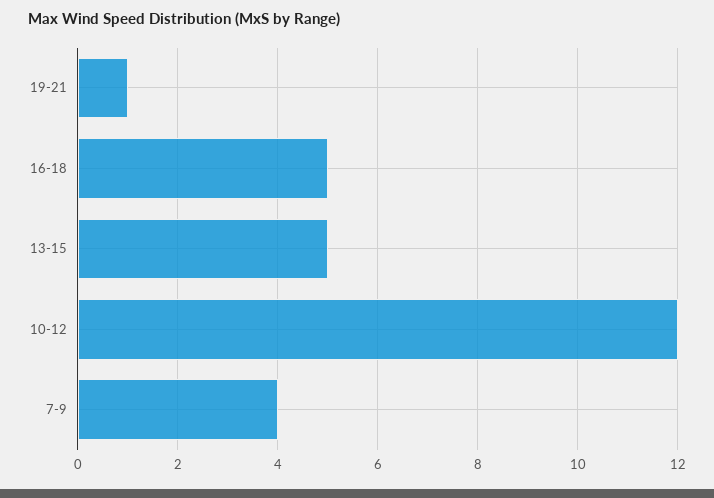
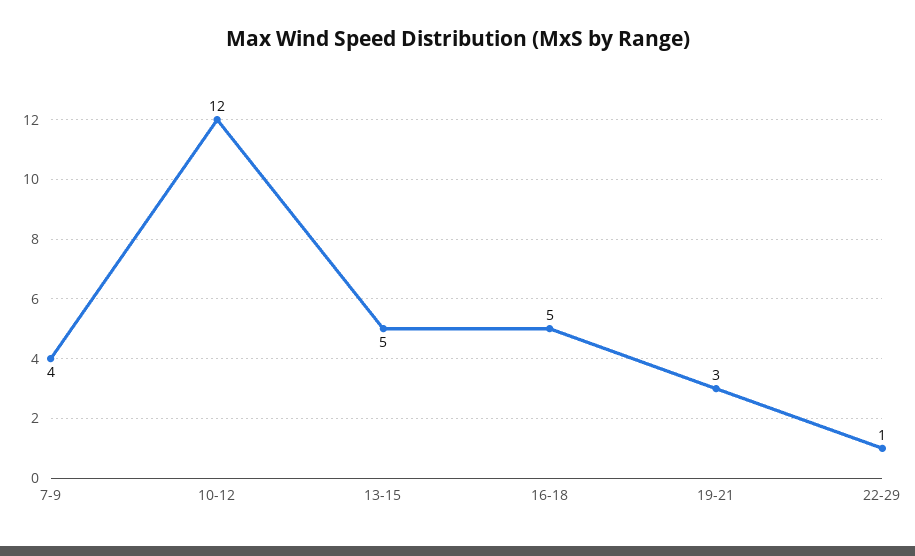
19-21: 1 -> 3
22-29: none -> 1

